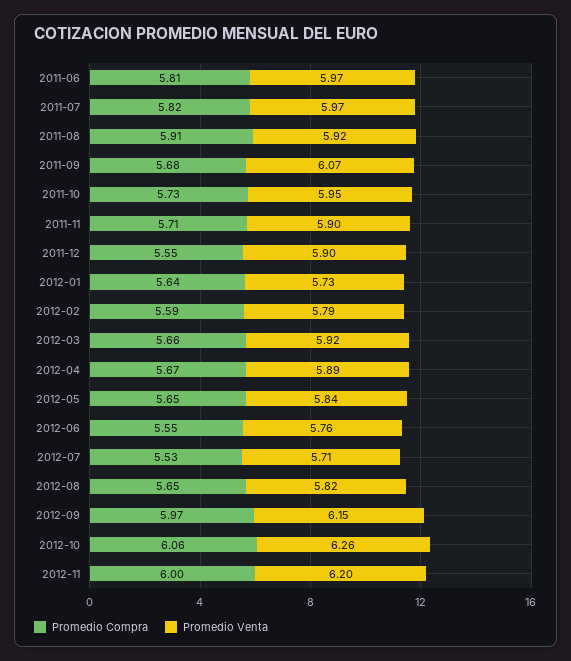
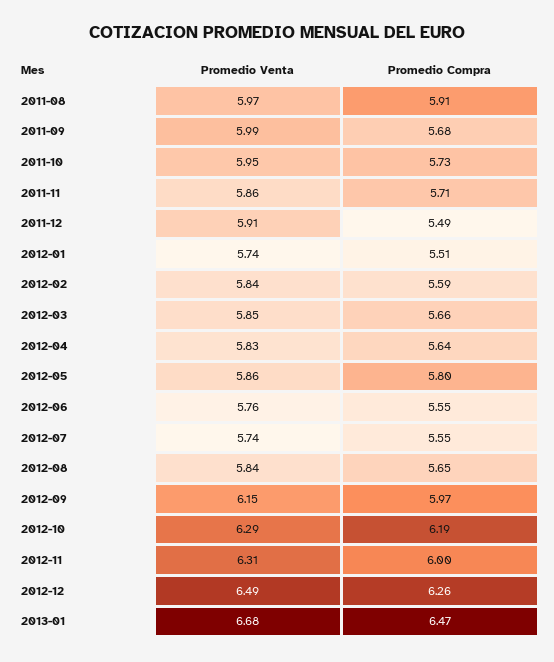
Promedio Compra, 2011-06: 5.81 -> none
Promedio Venta, 2011-06: 5.97 -> none
Promedio Compra, 2011-07: 5.82 -> none
Promedio Venta, 2011-07: 5.97 -> none
Promedio Venta, 2011-08: 5.92 -> 5.97
Promedio Venta, 2011-09: 6.07 -> 5.99
Promedio Venta, 2011-11: 5.9 -> 5.86
Promedio Compra, 2011-12: 5.55 -> 5.49
Promedio Venta, 2011-12: 5.9 -> 5.91
Promedio Compra, 2012-01: 5.64 -> 5.51
Promedio Venta, 2012-01: 5.73 -> 5.74
Promedio Venta, 2012-02: 5.79 -> 5.84
Promedio Venta, 2012-03: 5.92 -> 5.85
Promedio Compra, 2012-04: 5.67 -> 5.64
Promedio Venta, 2012-04: 5.89 -> 5.83
Promedio Compra, 2012-05: 5.65 -> 5.8
Promedio Venta, 2012-05: 5.84 -> 5.86
Promedio Compra, 2012-07: 5.53 -> 5.55
Promedio Venta, 2012-07: 5.71 -> 5.74
Promedio Venta, 2012-08: 5.82 -> 5.84
Promedio Compra, 2012-10: 6.06 -> 6.19
Promedio Venta, 2012-10: 6.26 -> 6.29
Promedio Venta, 2012-11: 6.2 -> 6.31
Promedio Venta, 2012-12: none -> 6.49
Promedio Compra, 2012-12: none -> 6.26
Promedio Venta, 2013-01: none -> 6.68
Promedio Compra, 2013-01: none -> 6.47

